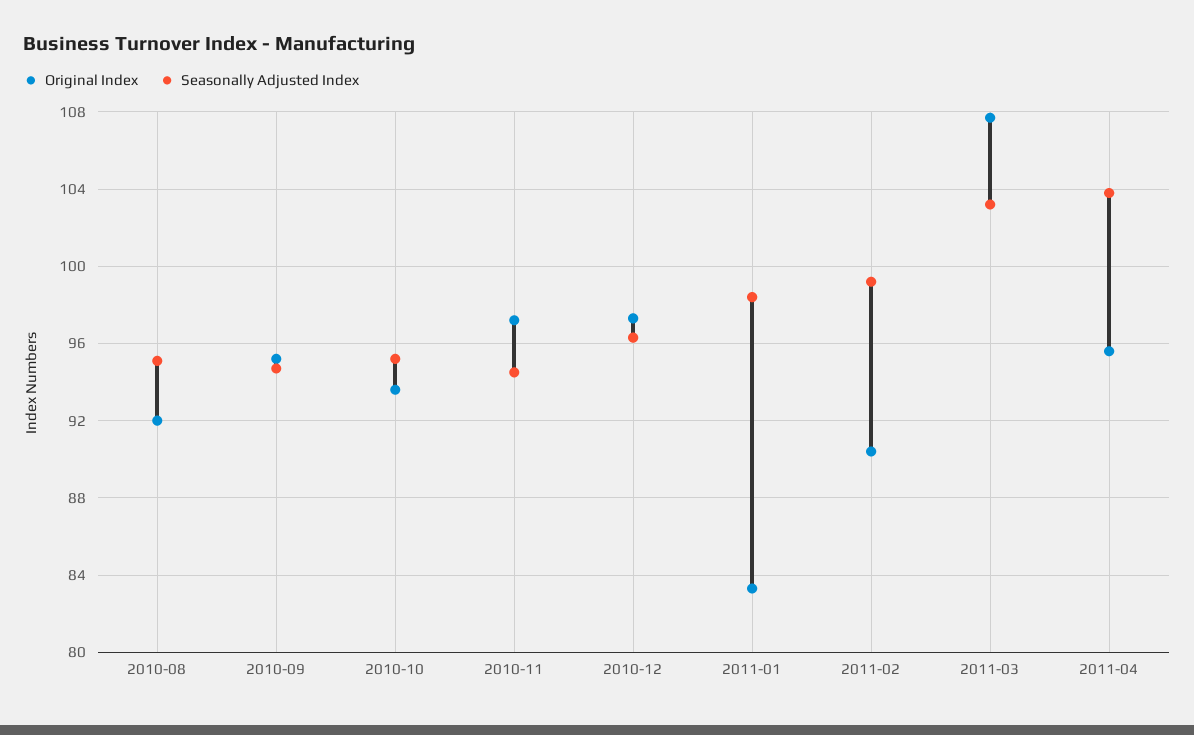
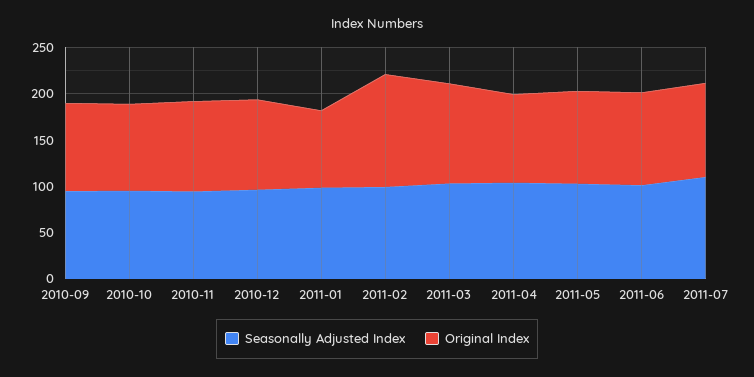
Original Index, 2010-08: 92 -> none
Seasonally Adjusted Index, 2010-08: 95 -> none
Original Index, 2011-02: 90.5 -> 120
Seasonally Adjusted Index, 2011-05: none -> 100
Original Index, 2011-05: none -> 100
Seasonally Adjusted Index, 2011-06: none -> 100
Original Index, 2011-06: none -> 100
Seasonally Adjusted Index, 2011-07: none -> 110
Original Index, 2011-07: none -> 100

